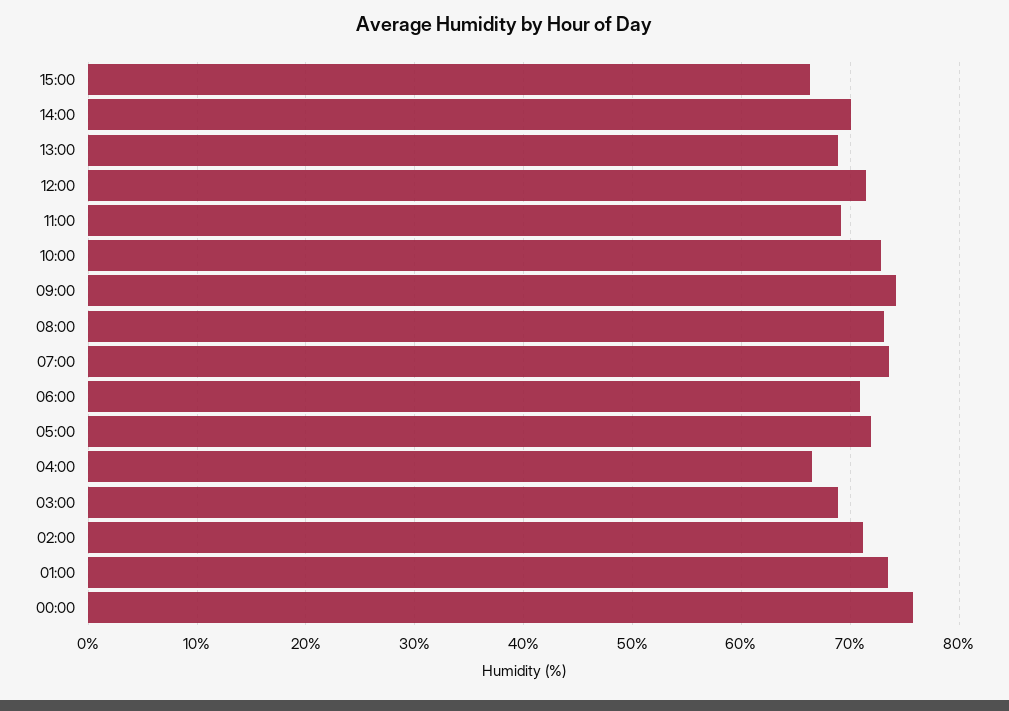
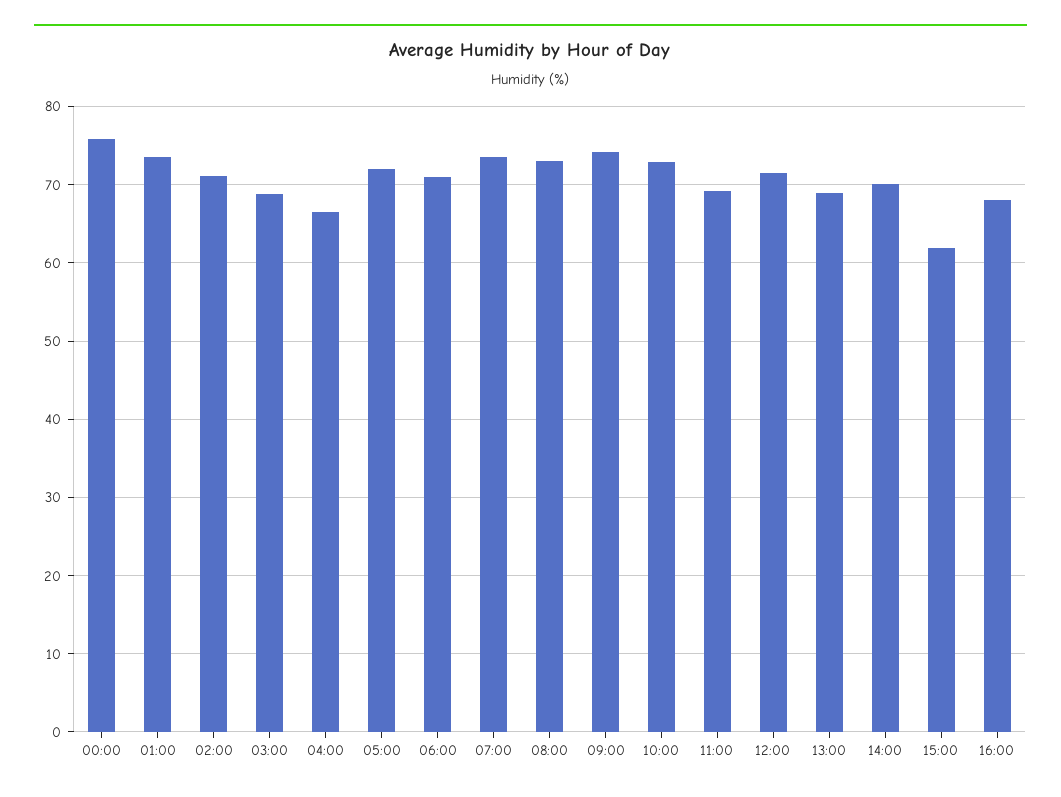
15:00: 66 -> 62
16:00: none -> 68

